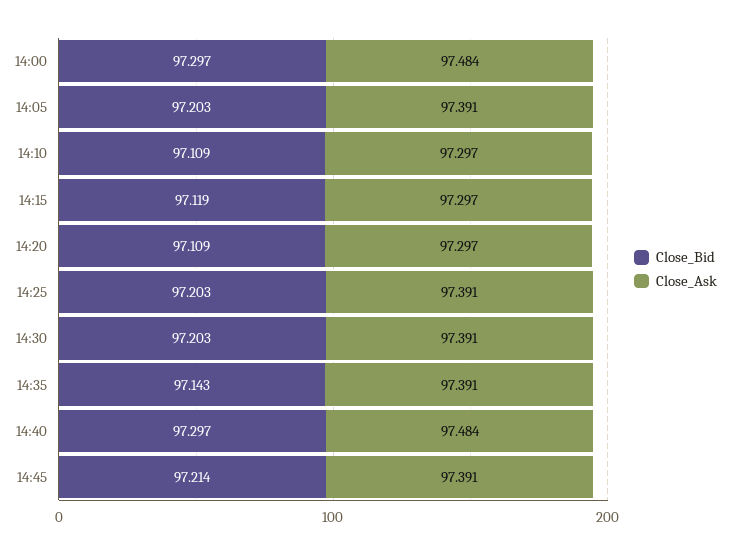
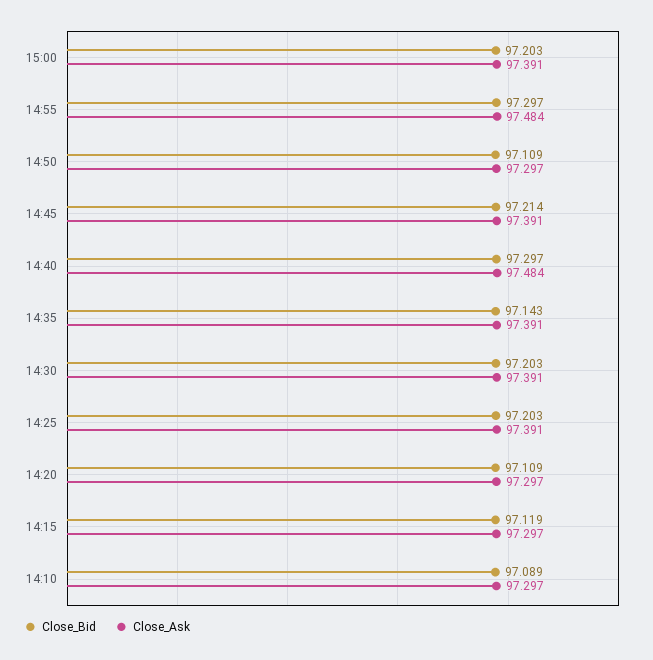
Close_Bid, 14:00: 97.297 -> none
Close_Ask, 14:00: 97.484 -> none
Close_Bid, 14:05: 97.203 -> none
Close_Ask, 14:05: 97.391 -> none
Close_Bid, 14:10: 97.109 -> 97.089
Close_Bid, 15:00: none -> 97.203
Close_Ask, 15:00: none -> 97.391
Close_Bid, 14:55: none -> 97.297
Close_Ask, 14:55: none -> 97.484
Close_Bid, 14:50: none -> 97.109
Close_Ask, 14:50: none -> 97.297

